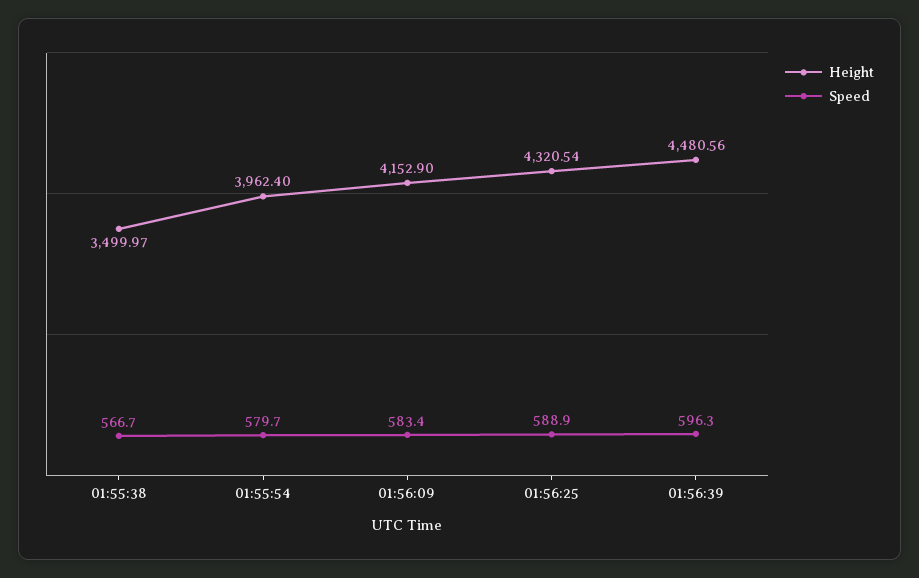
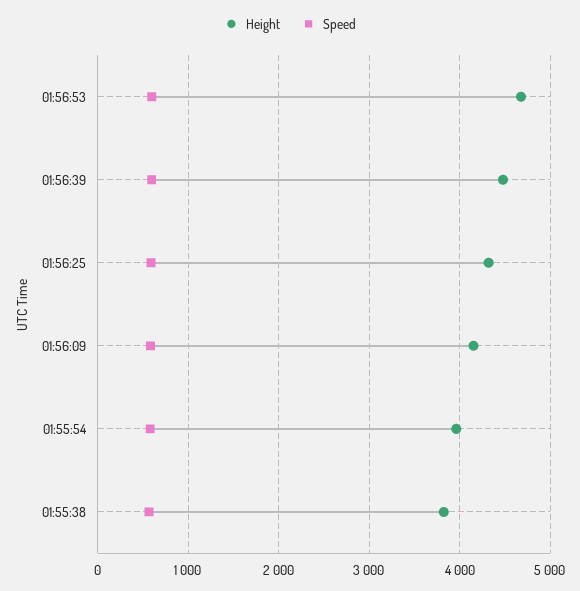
Height, 01:55:38: 3499.97 -> 3800
Height, 01:56:53: none -> 4700
Speed, 01:56:53: none -> 600

